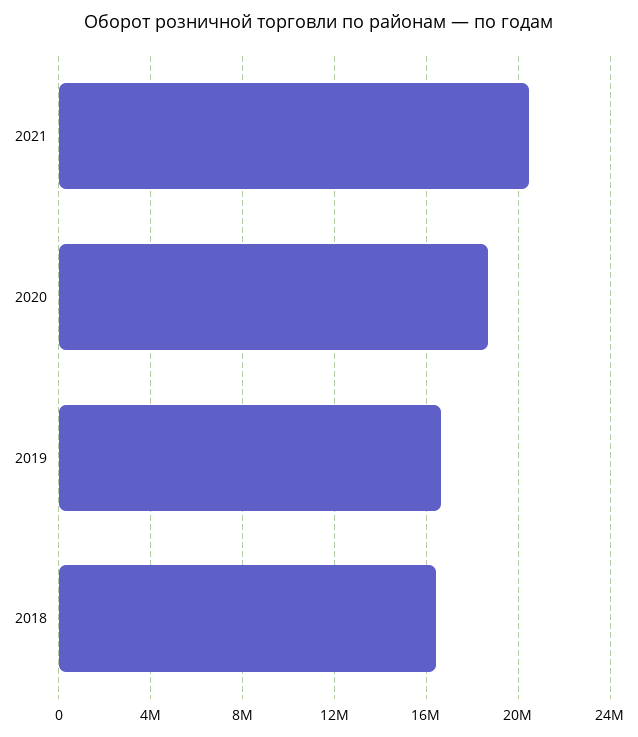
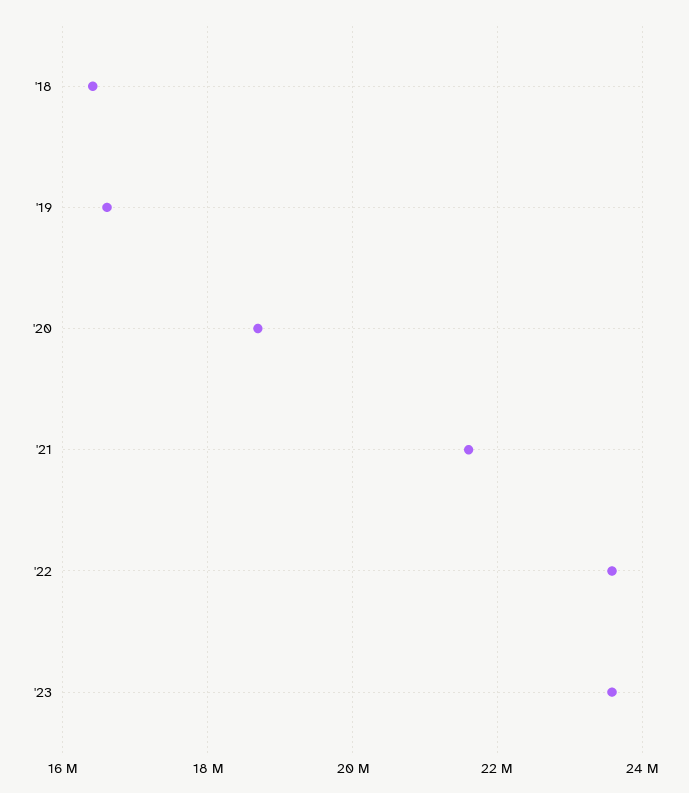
2021: 20500000 -> 21600000
'22: none -> 23600000
'23: none -> 23600000

